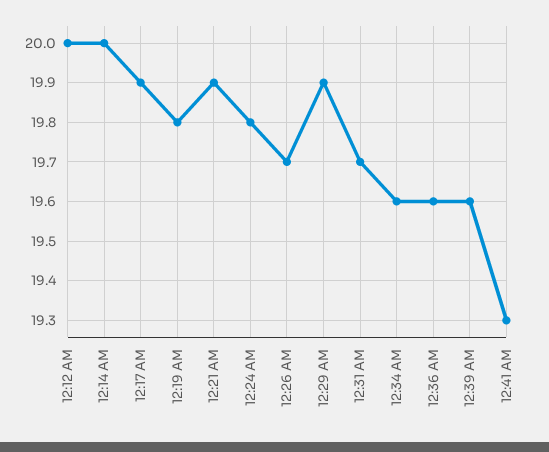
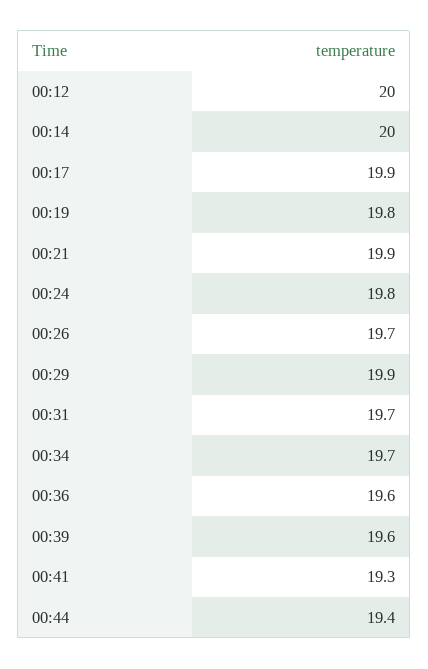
12:34 AM: 19.6 -> 19.7
00:44: none -> 19.4

